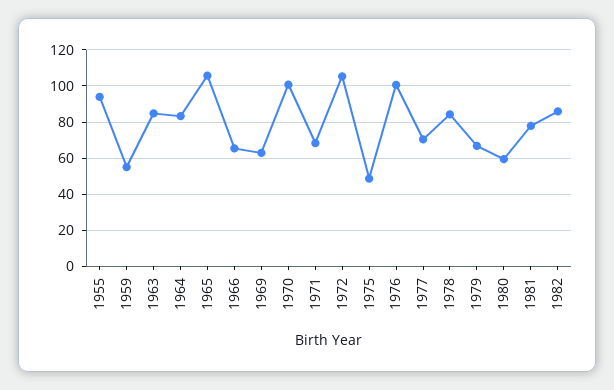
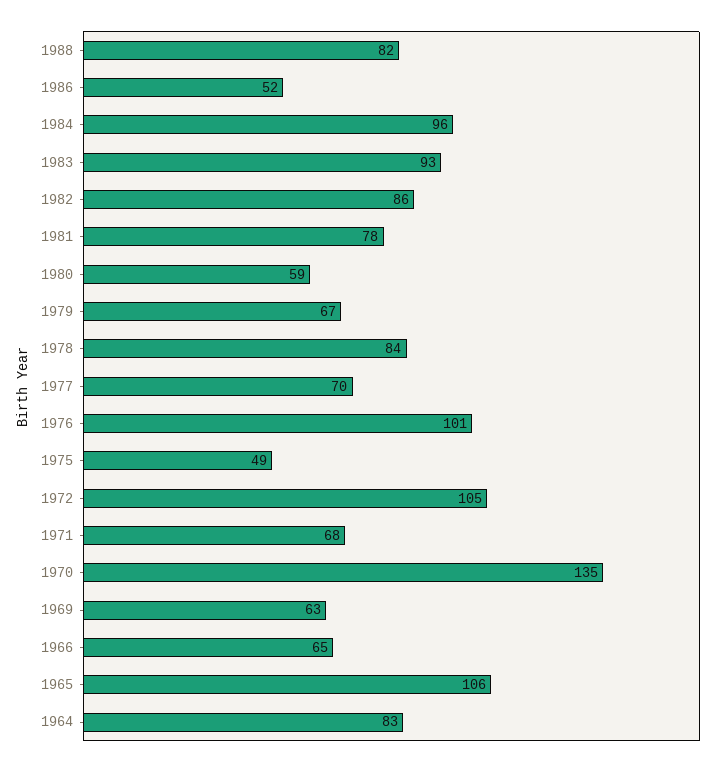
1955: 95 -> none
1959: 55 -> none
1963: 85 -> none
1970: 100 -> 135
1988: none -> 82
1986: none -> 52
1984: none -> 96
1983: none -> 93

